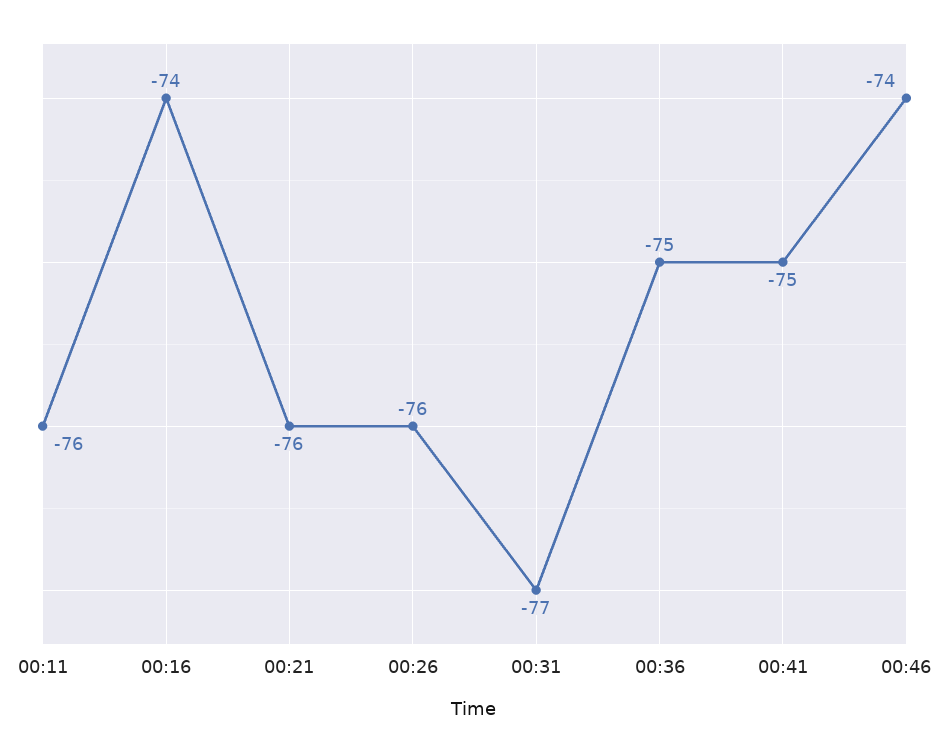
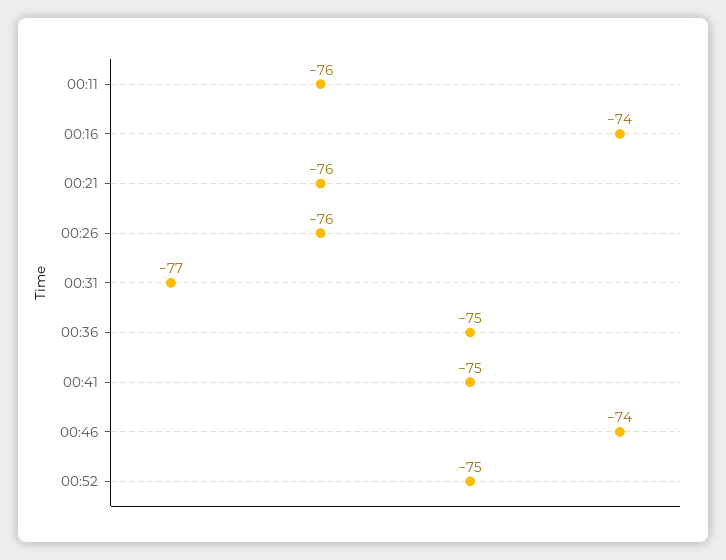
00:52: none -> -75

